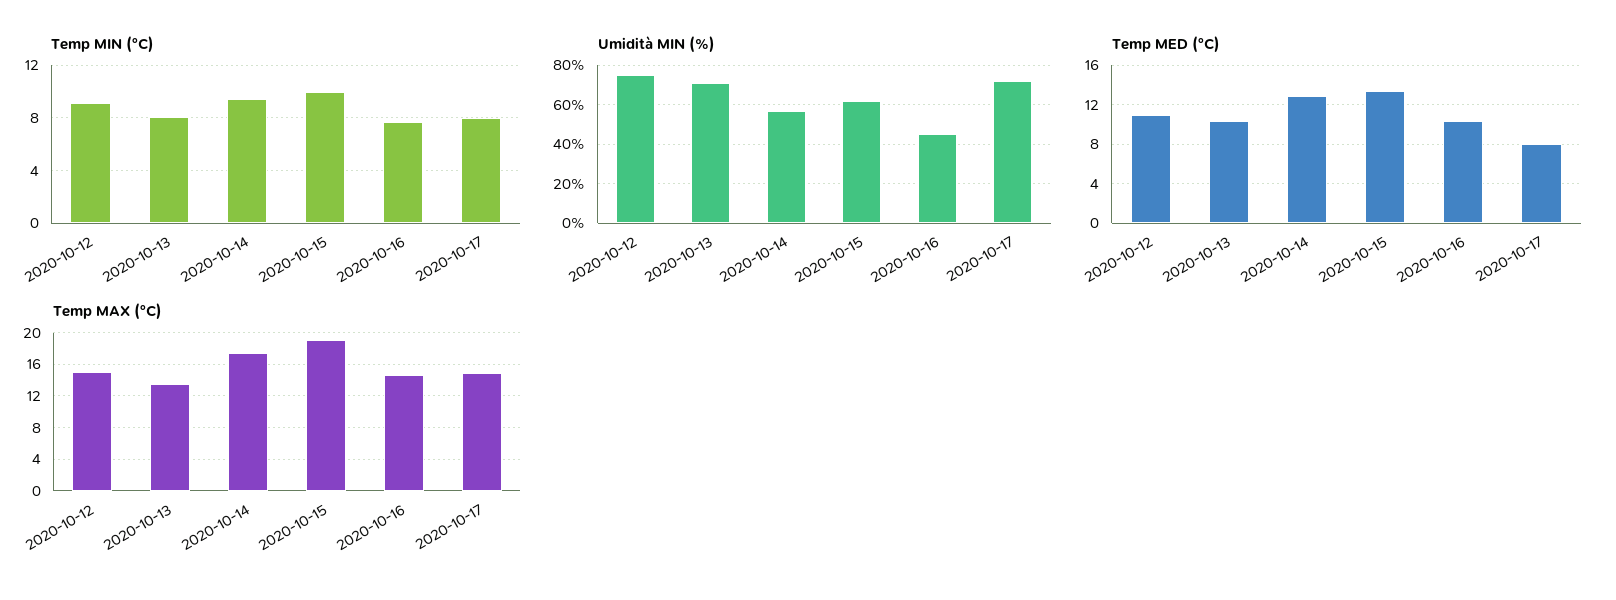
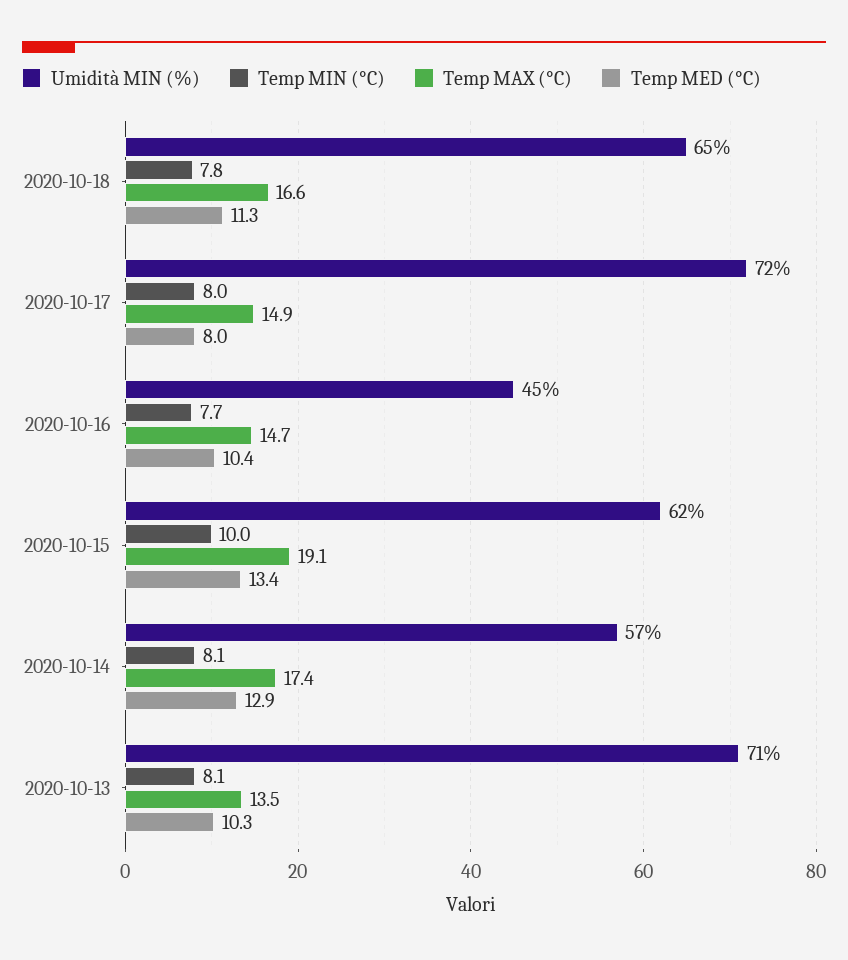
Temp MIN (°C), 2020-10-12: 9 -> none
Temp MIN (°C), 2020-10-14: 9.5 -> 8.1
Umidità MIN (%), 2020-10-12: 75 -> none
Temp MED (°C), 2020-10-12: 11 -> none
Temp MAX (°C), 2020-10-12: 15 -> none
Umidità MIN (%), 2020-10-18: none -> 65
Temp MIN (°C), 2020-10-18: none -> 7.8
Temp MAX (°C), 2020-10-18: none -> 16.6
Temp MED (°C), 2020-10-18: none -> 11.3

